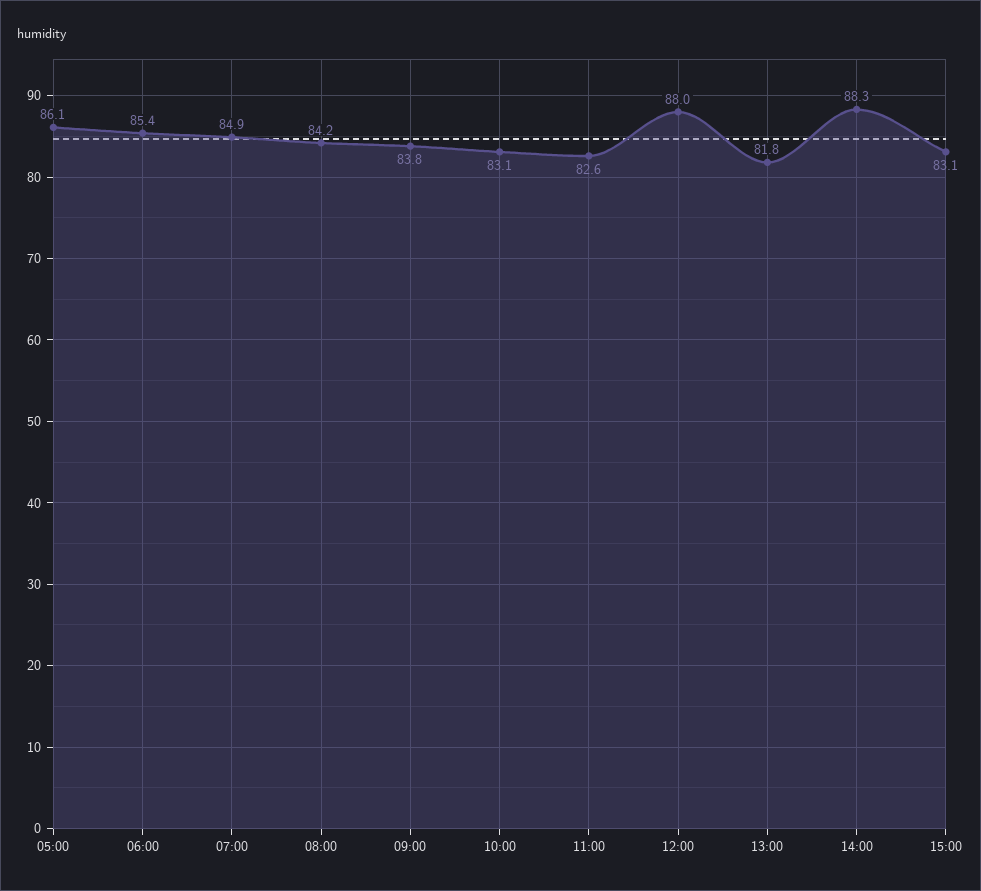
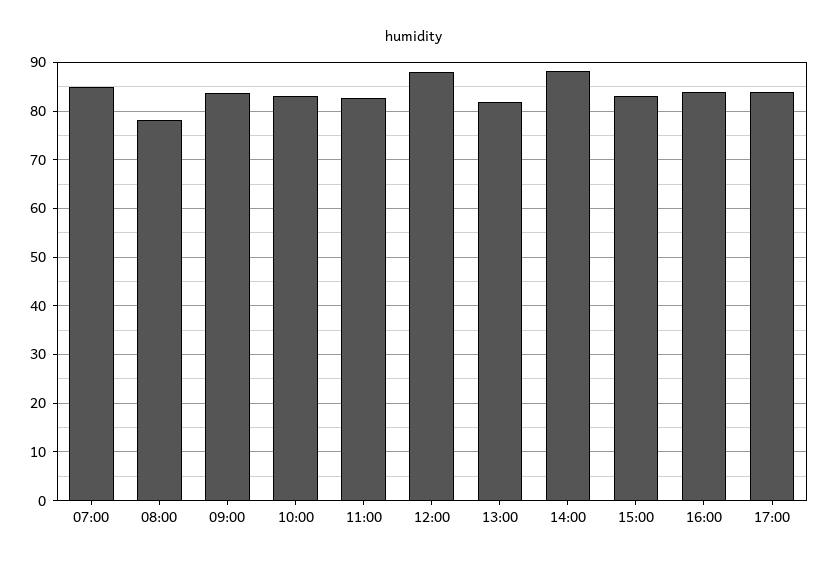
05:00: 86.1 -> none
06:00: 85.4 -> none
08:00: 84.2 -> 78
16:00: none -> 84
17:00: none -> 84

